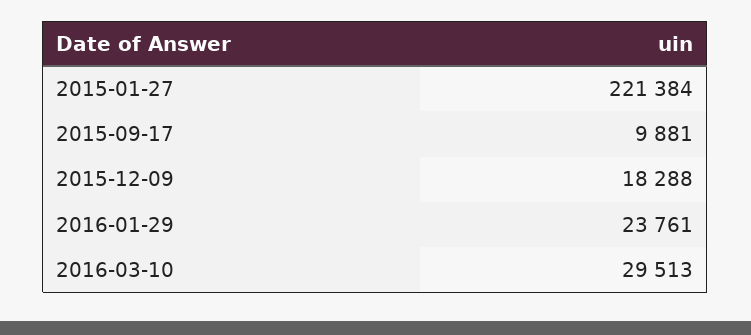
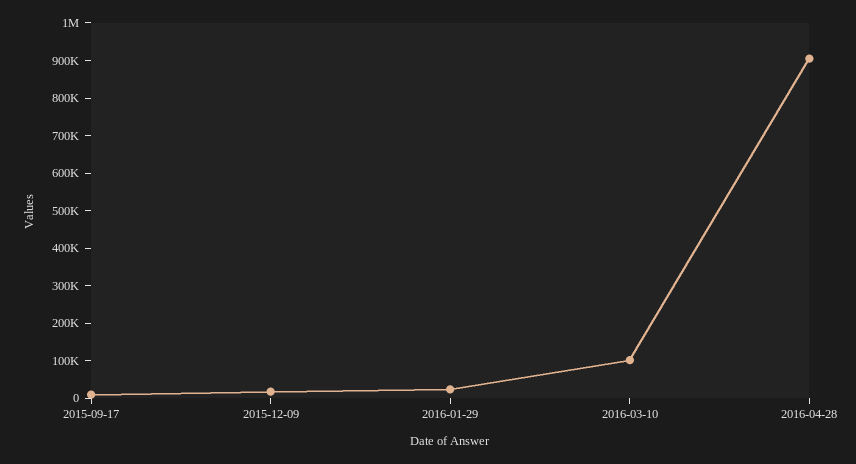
2015-01-27: 221384 -> none
2016-03-10: 29513 -> 100000
2016-04-28: none -> 900000

